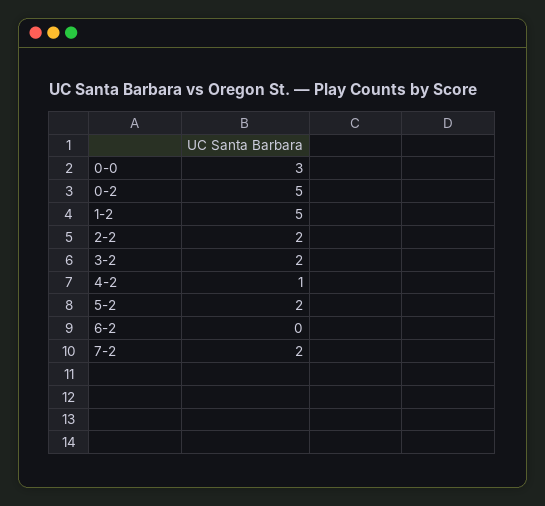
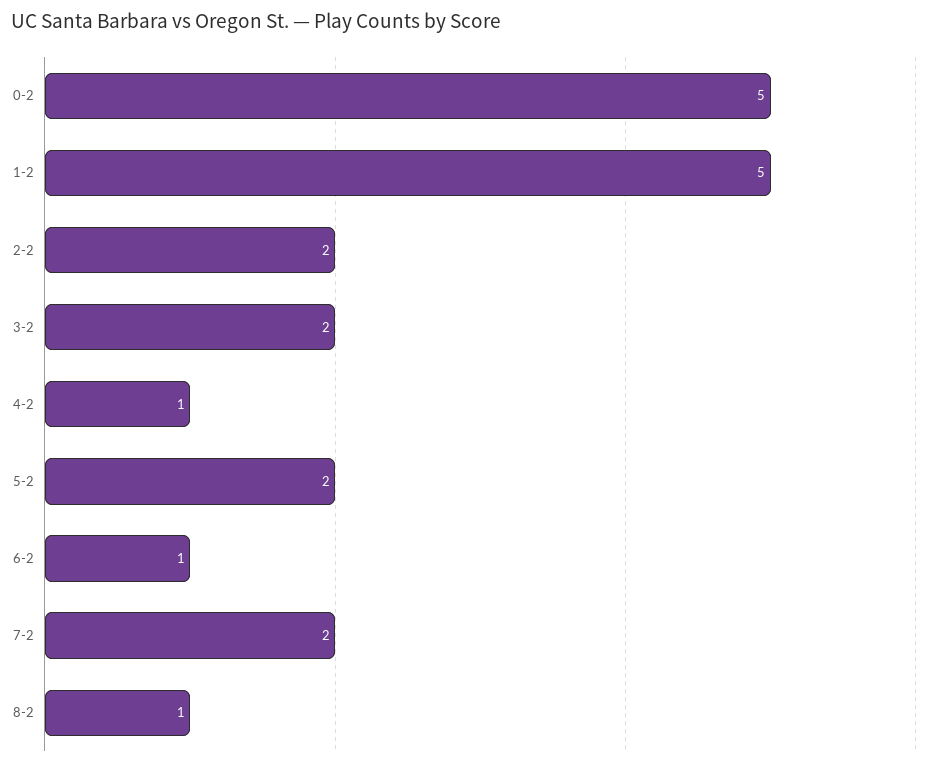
0-0: 3 -> none
6-2: 0 -> 1
8-2: none -> 1

